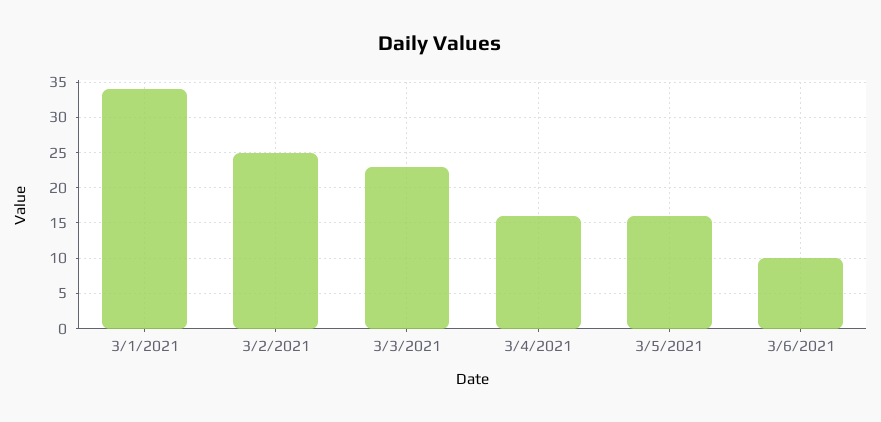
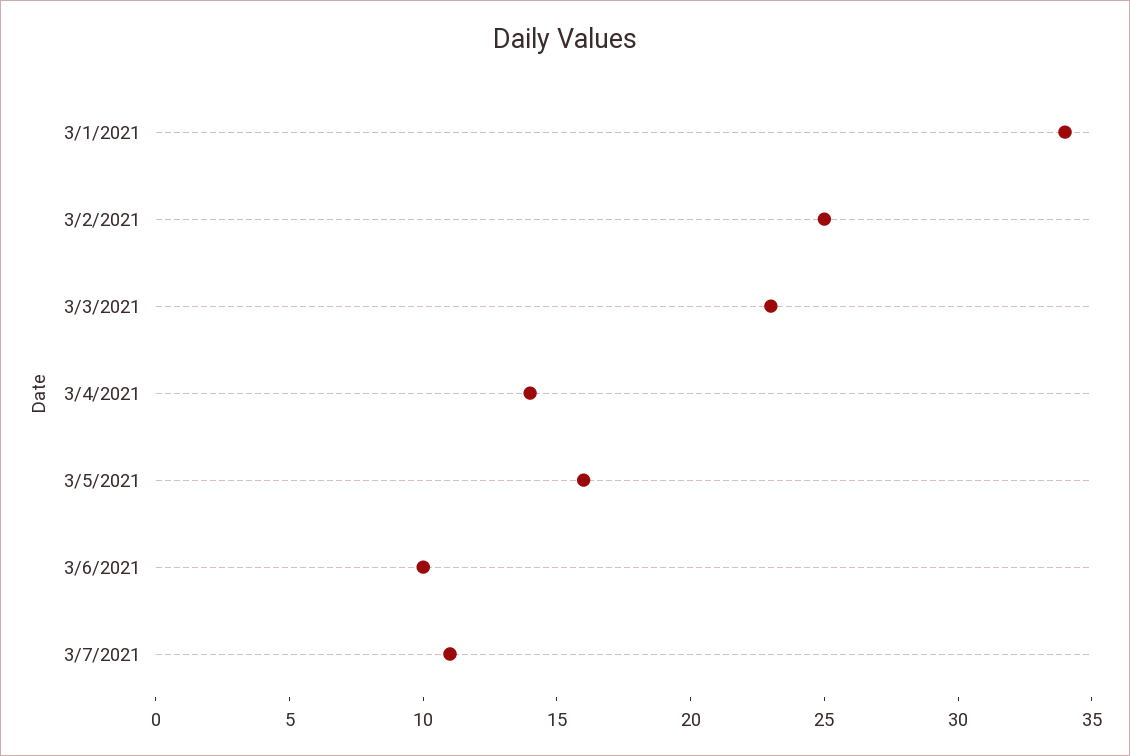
3/4/2021: 16 -> 14
3/7/2021: none -> 11

